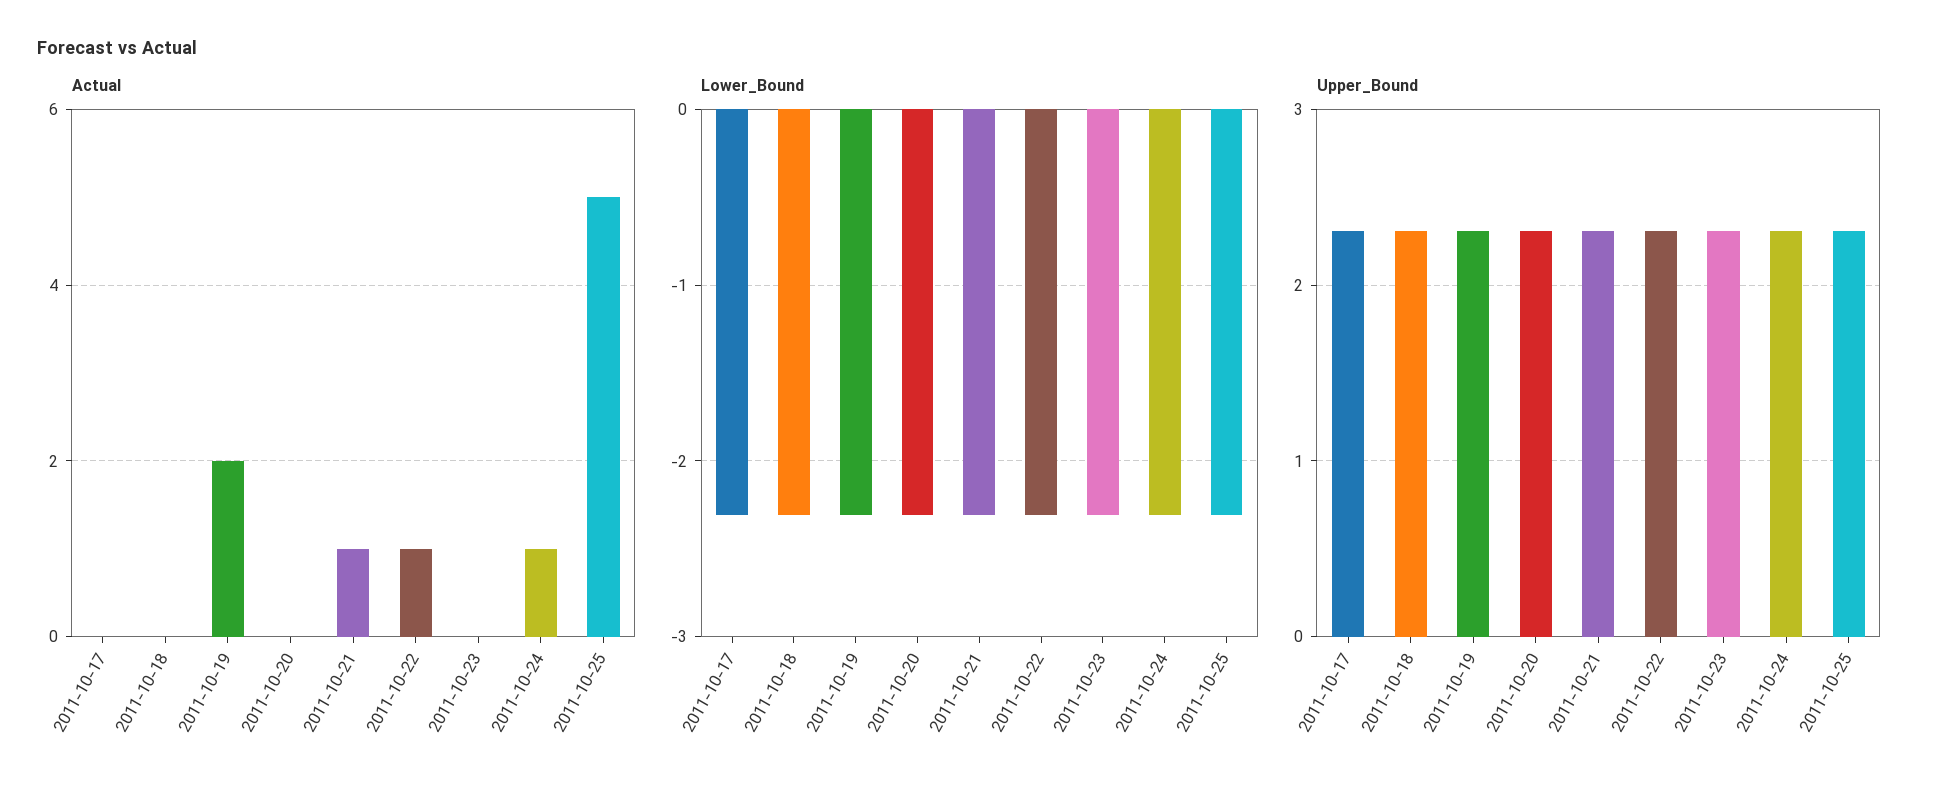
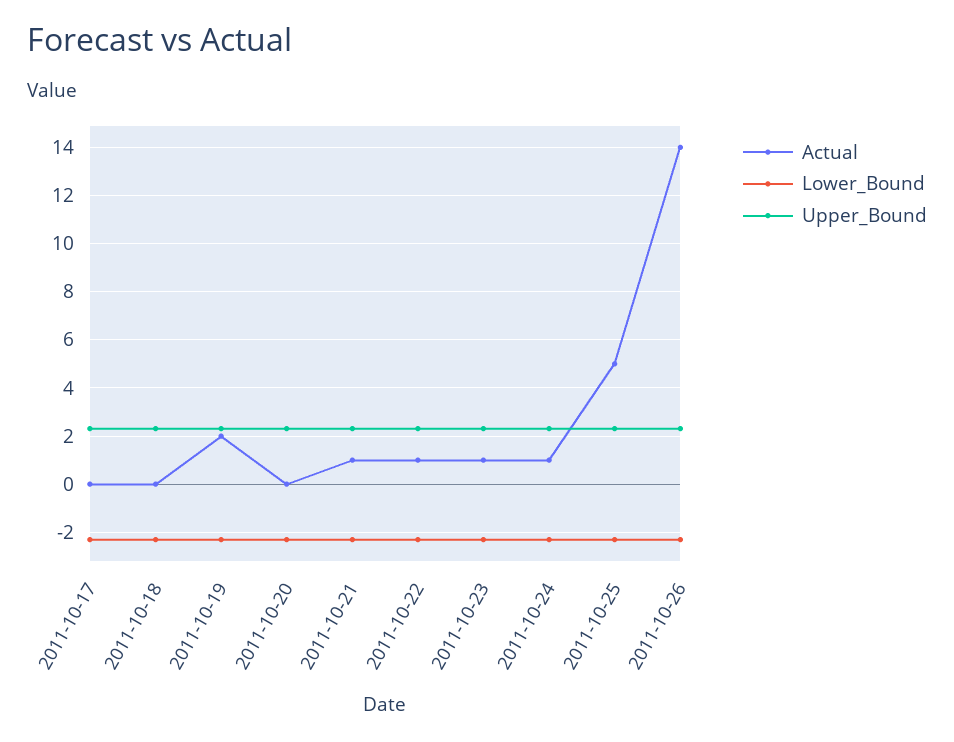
Actual, 2011-10-23: 0 -> 1
Actual, 2011-10-26: none -> 14
Lower_Bound, 2011-10-26: none -> -2.25
Upper_Bound, 2011-10-26: none -> 2.25

